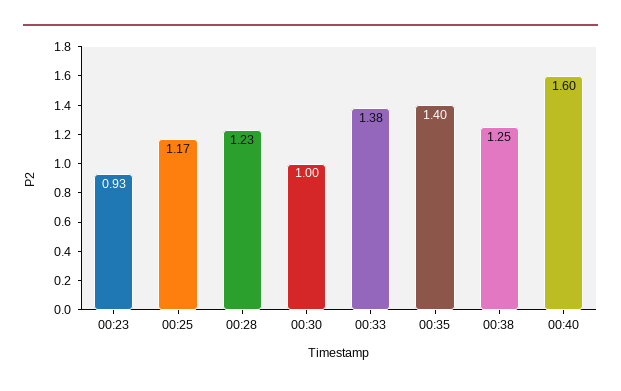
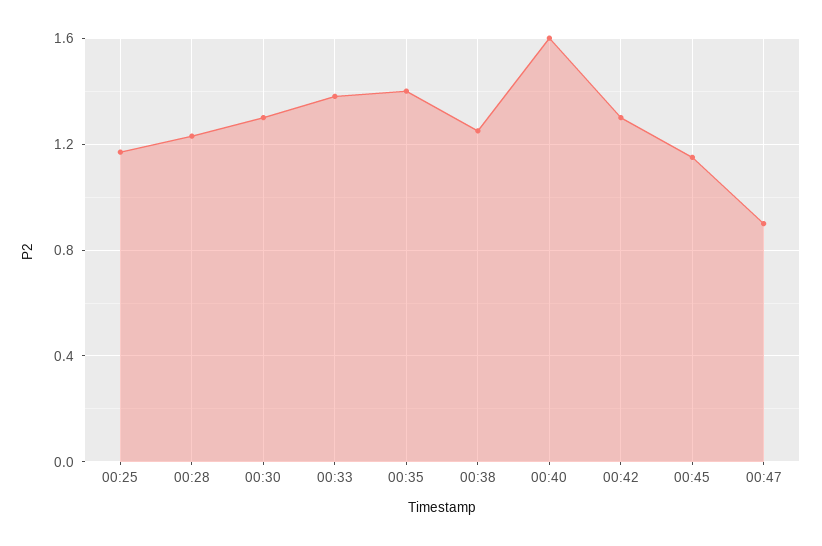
00:23: 0.93 -> none
00:30: 1 -> 1.3
00:42: none -> 1.3
00:45: none -> 1.15
00:47: none -> 0.9

